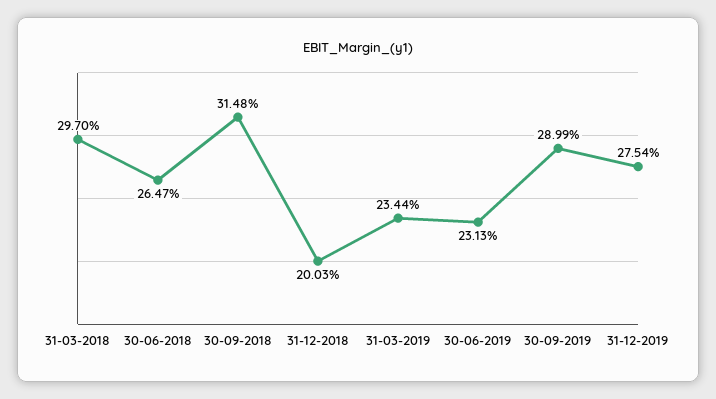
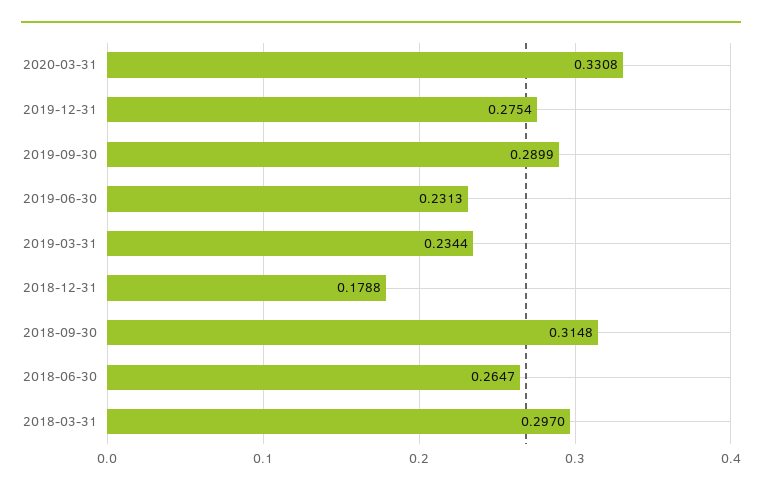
31-12-2018: 0.2003 -> 0.1788
2020-03-31: none -> 0.3308

